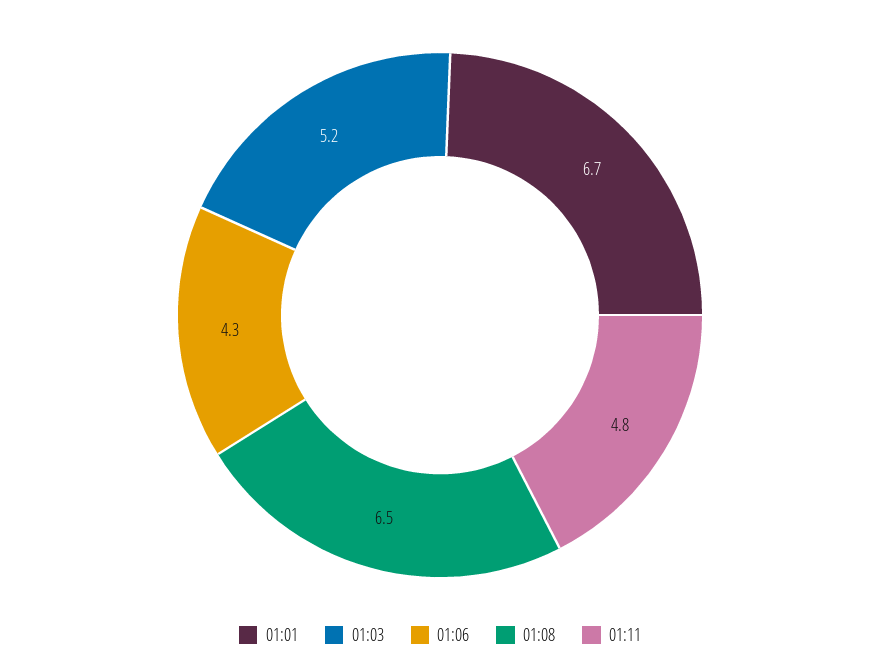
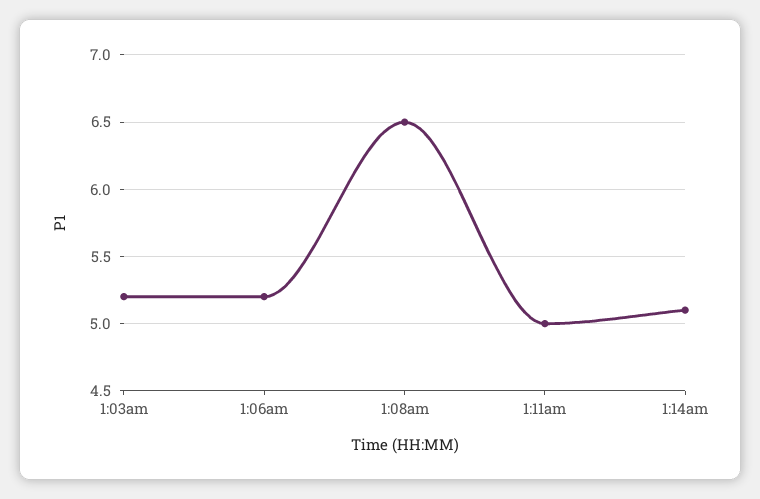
01:01: 6.7 -> none
01:06: 4.3 -> 5.2
01:11: 4.8 -> 5
1:14am: none -> 5.1

